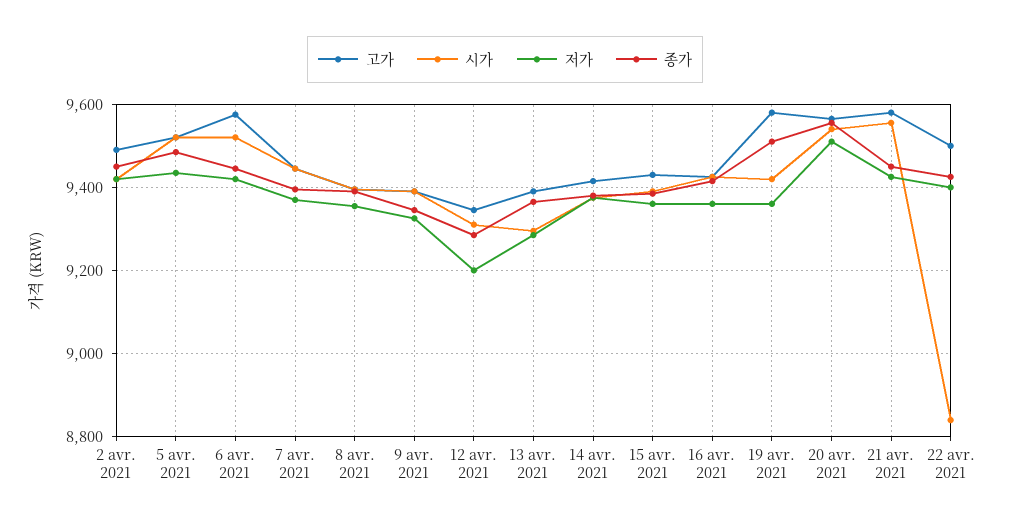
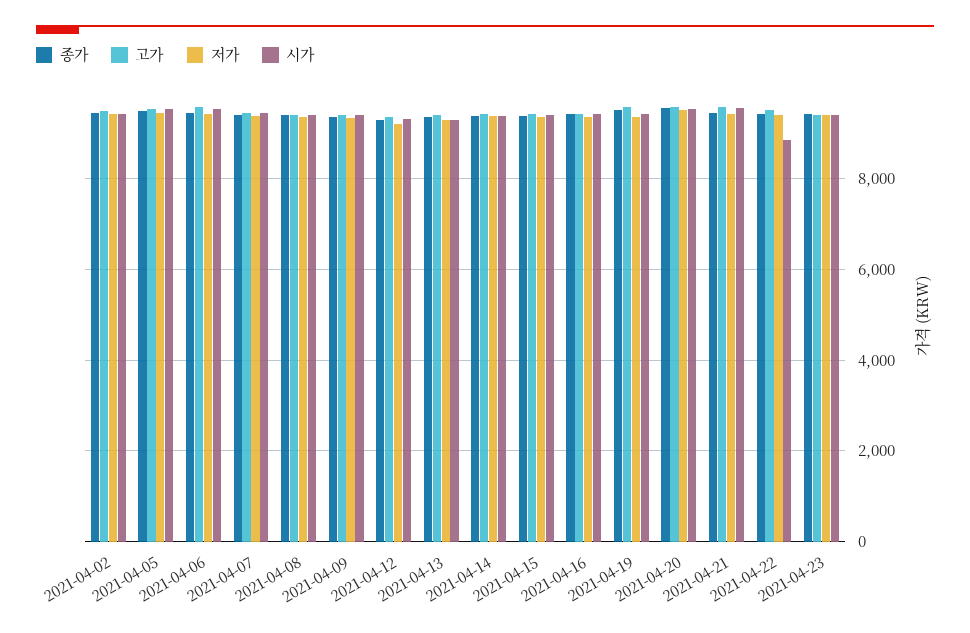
종가, 2021-04-23: none -> 9400
고가, 2021-04-23: none -> 9400
저가, 2021-04-23: none -> 9400
시가, 2021-04-23: none -> 9400

